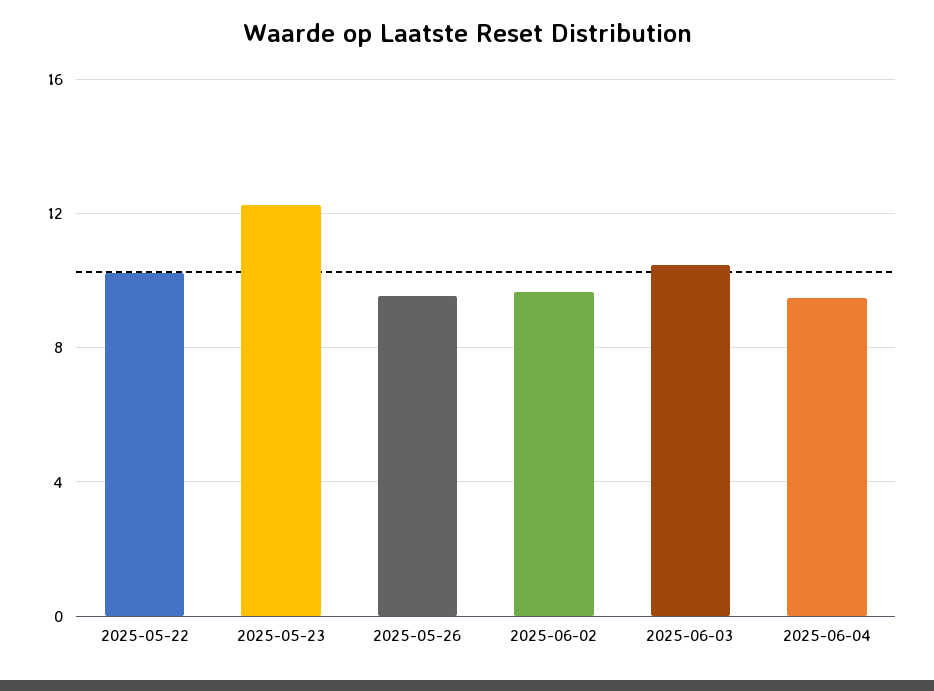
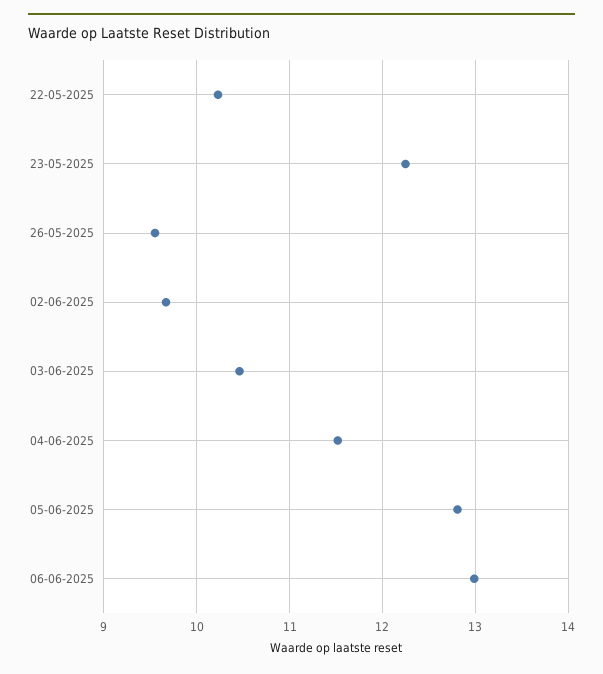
2025-06-04: 9.5 -> 11.5
05-06-2025: none -> 12.8
06-06-2025: none -> 13

